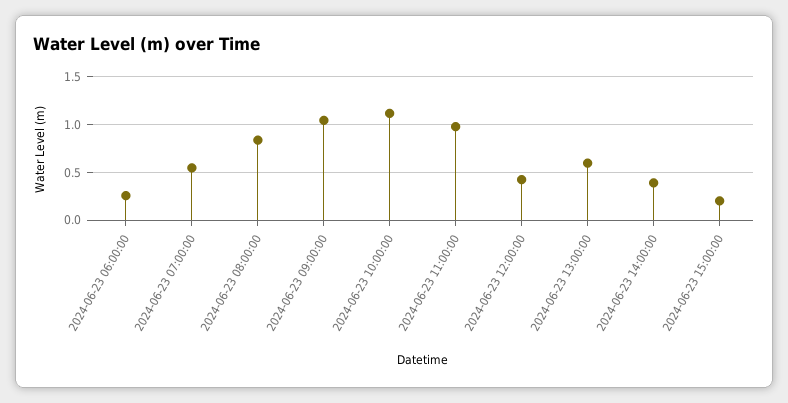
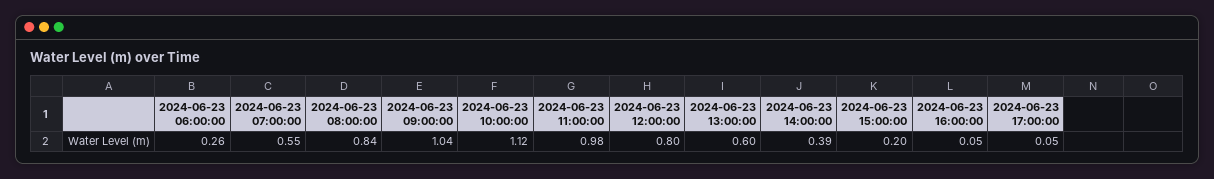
2024-06-23 12:00:00: 0.4 -> 0.8
2024-06-23 16:00:00: none -> 0.05
2024-06-23 17:00:00: none -> 0.05

